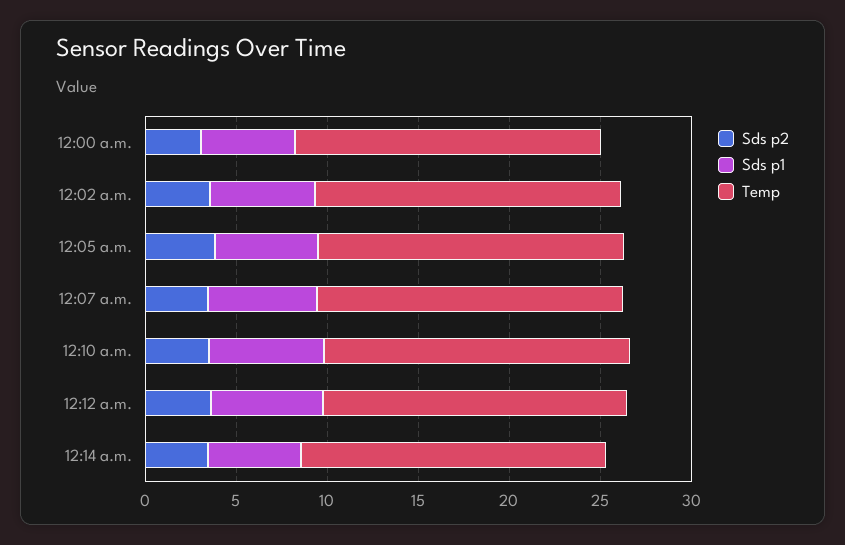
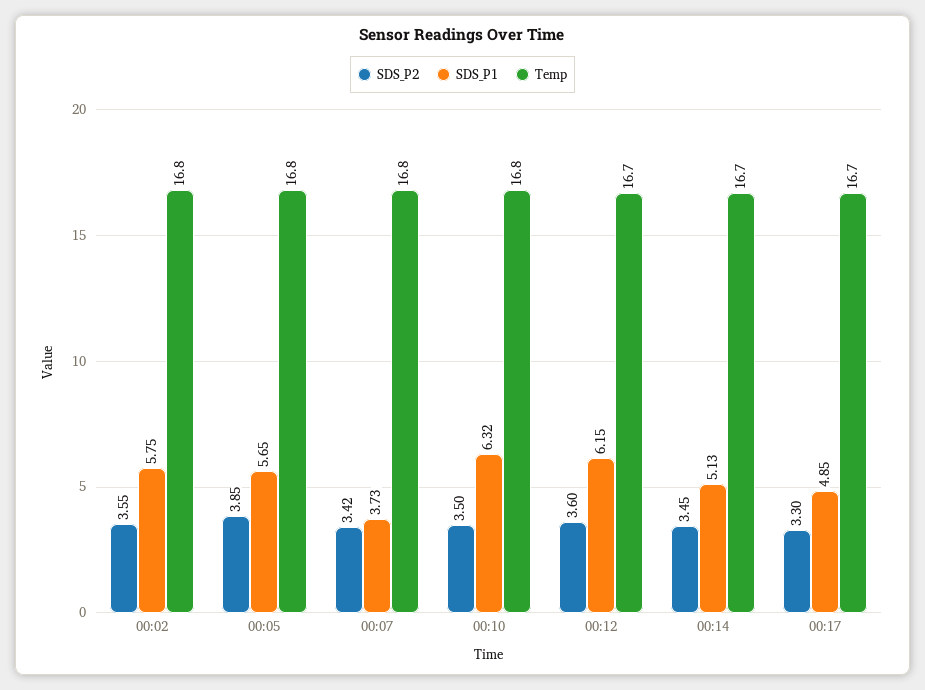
Sds p2, 12:00 a.m.: 3 -> none
Sds p1, 12:00 a.m.: 5 -> none
Temp, 12:00 a.m.: 17 -> none
Sds p1, 12:07 a.m.: 6 -> 3.73
Sds p2, 00:17: none -> 3.3
Sds p1, 00:17: none -> 4.85
Temp, 00:17: none -> 16.7

